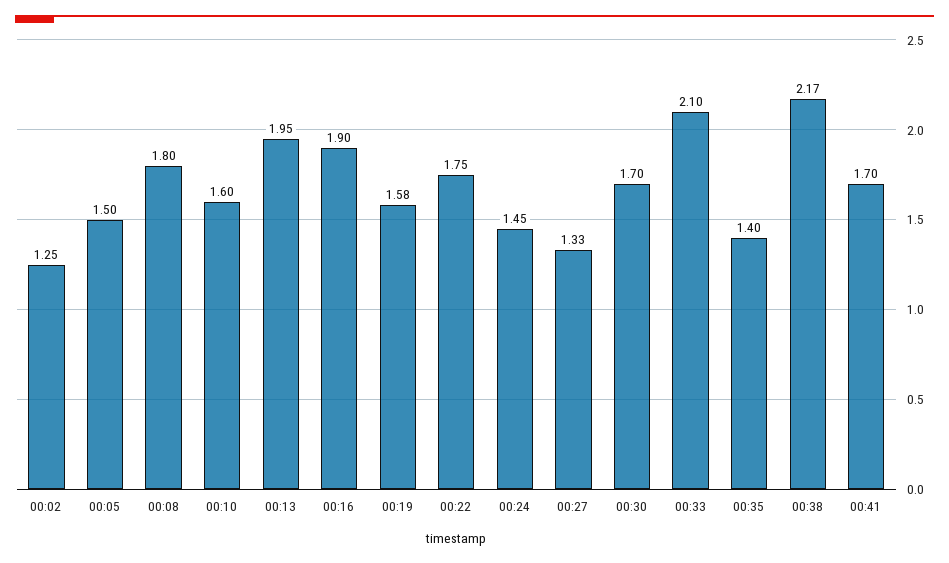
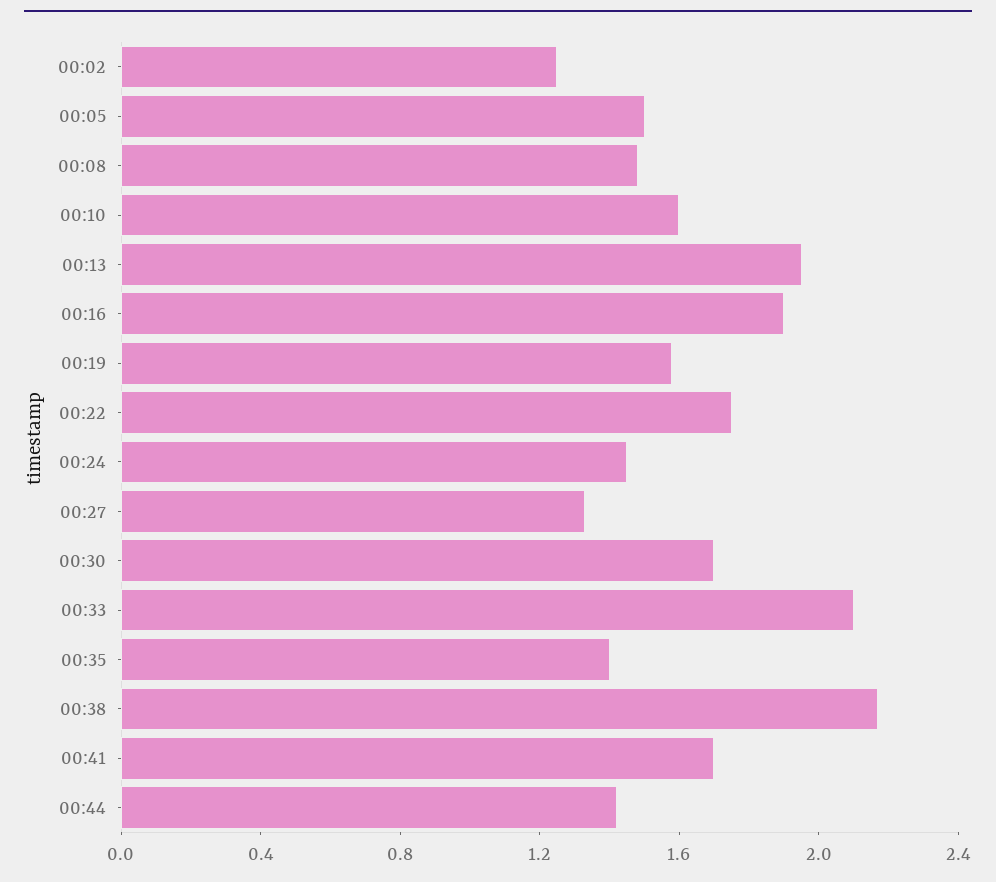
00:08: 1.8 -> 1.5
00:44: none -> 1.4

